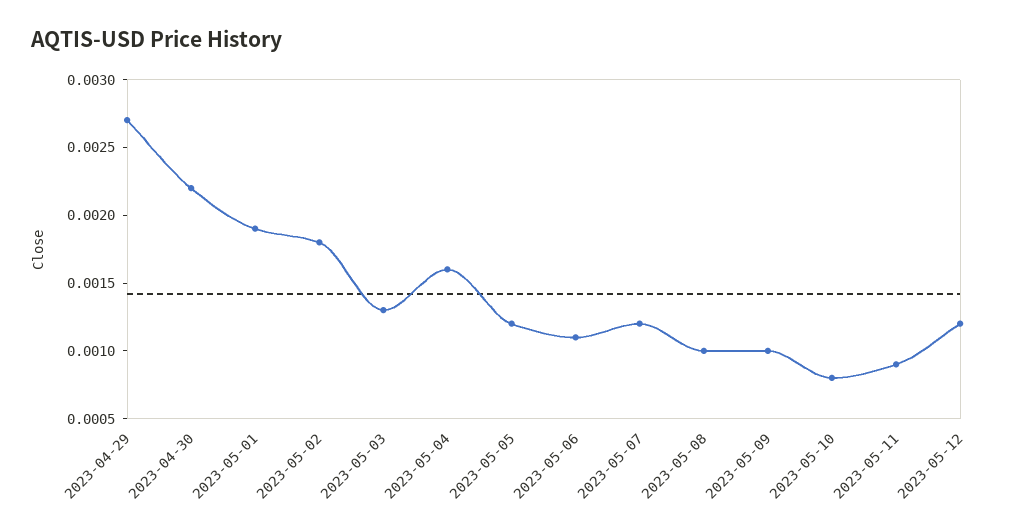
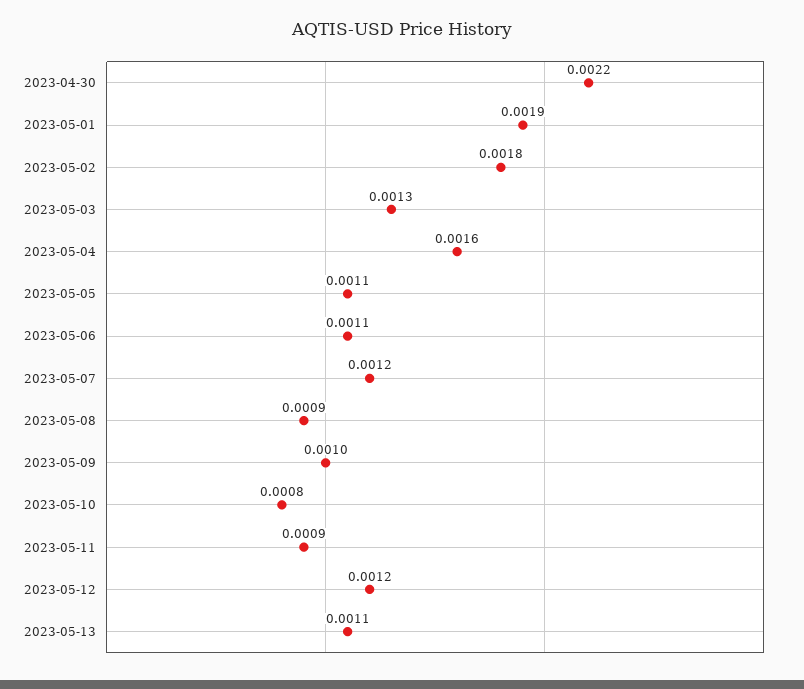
2023-04-29: 0.0027 -> none
2023-05-05: 0.0012 -> 0.0011
2023-05-08: 0.001 -> 0.0009
2023-05-13: none -> 0.0011

